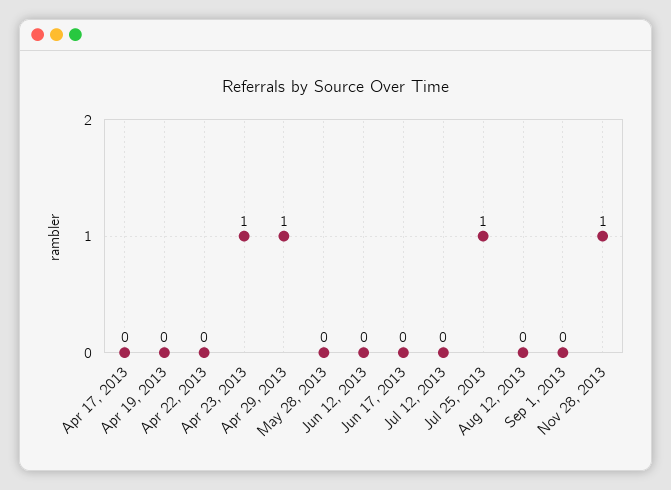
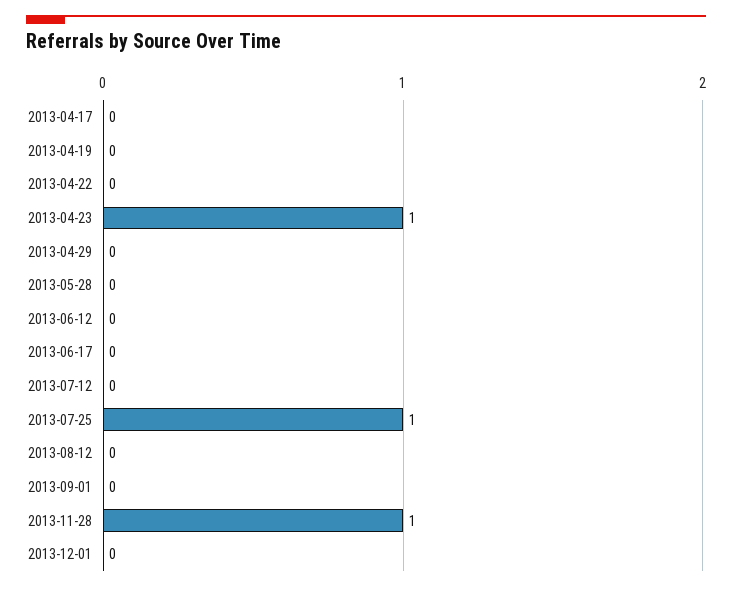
Apr 29, 2013: 1 -> 0
2013-12-01: none -> 0

